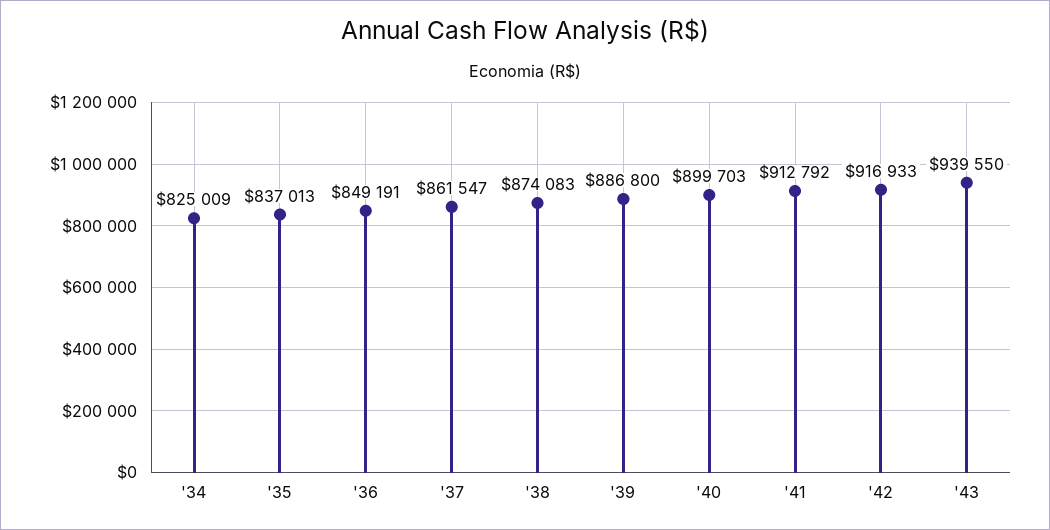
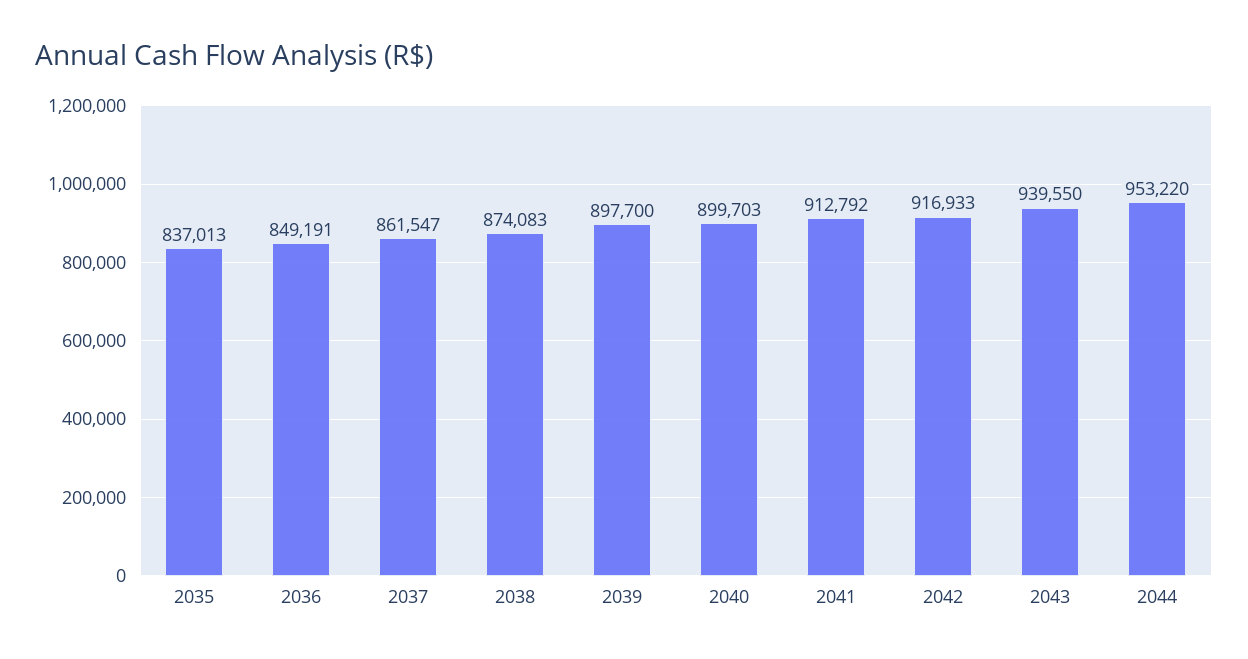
'34: 825009 -> none
'39: 886800 -> 897700
2044: none -> 953220

